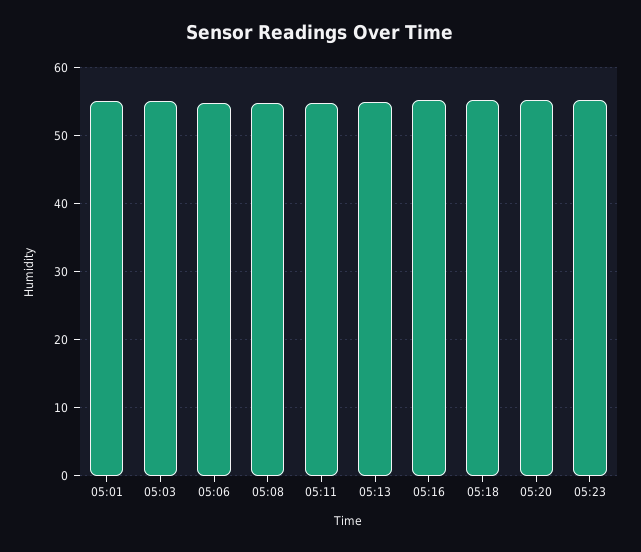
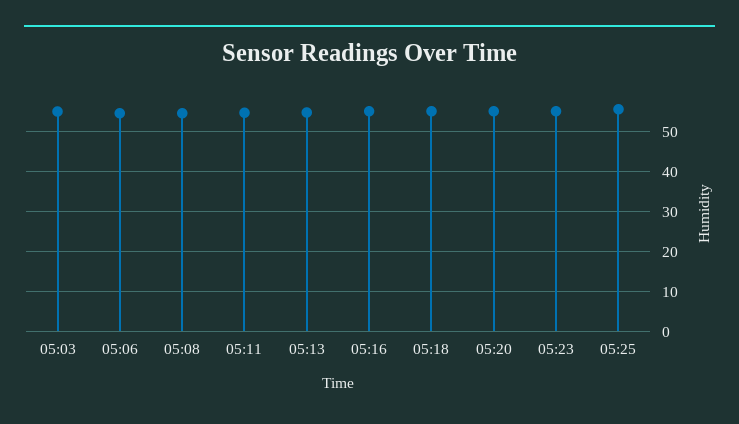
05:01: 55 -> none
05:25: none -> 56

